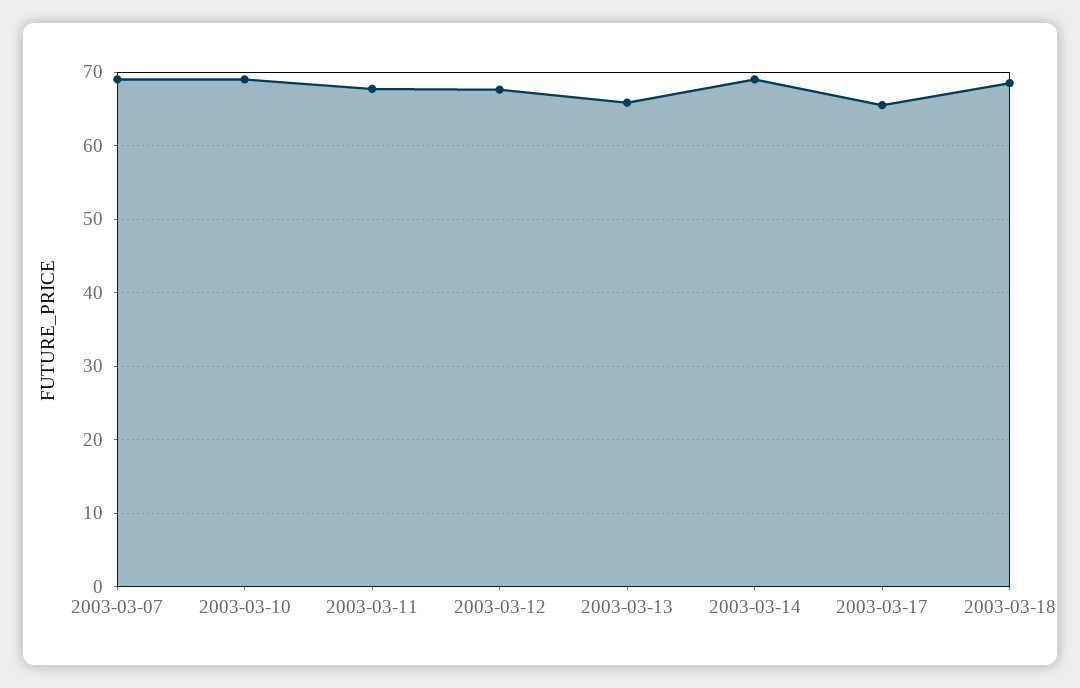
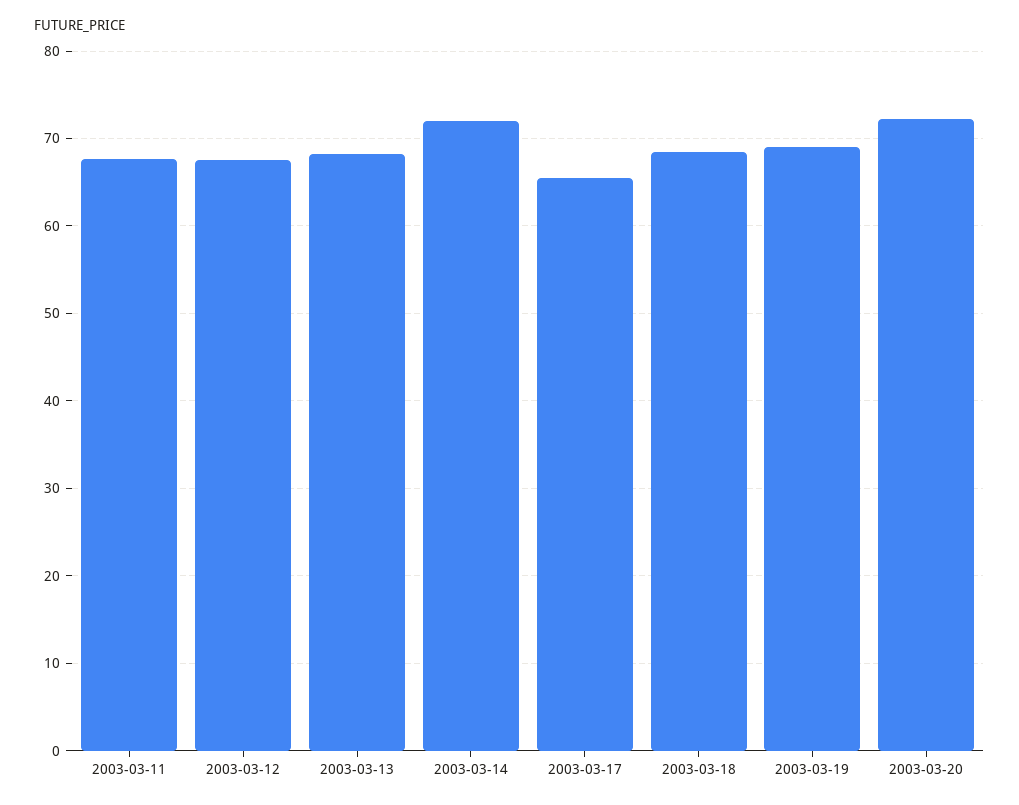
2003-03-07: 69 -> none
2003-03-10: 69 -> none
2003-03-13: 66 -> 68
2003-03-14: 69 -> 72
2003-03-19: none -> 69
2003-03-20: none -> 72

